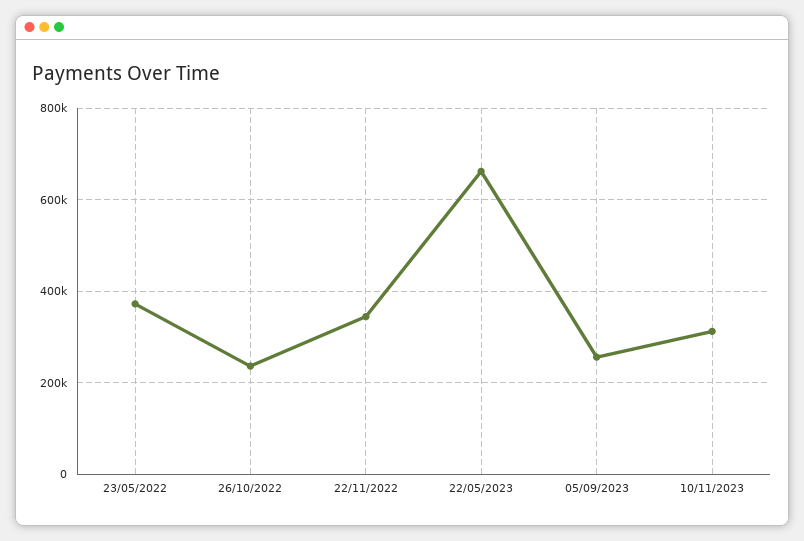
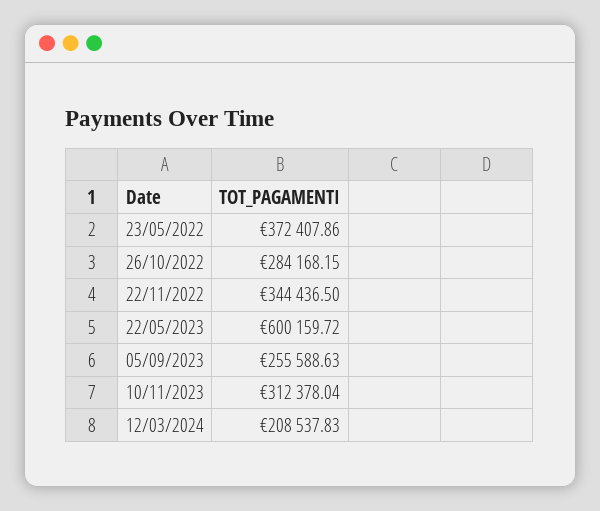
26/10/2022: 240000 -> 284168.15
22/05/2023: 660000 -> 600159.72
12/03/2024: none -> 208537.83

